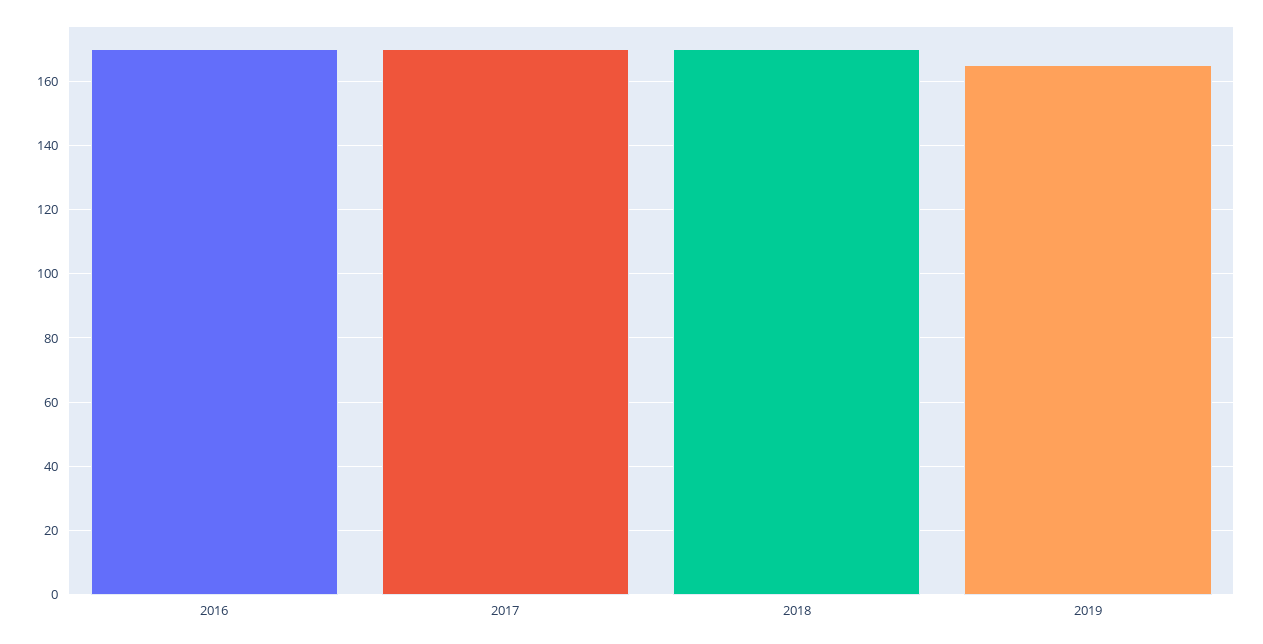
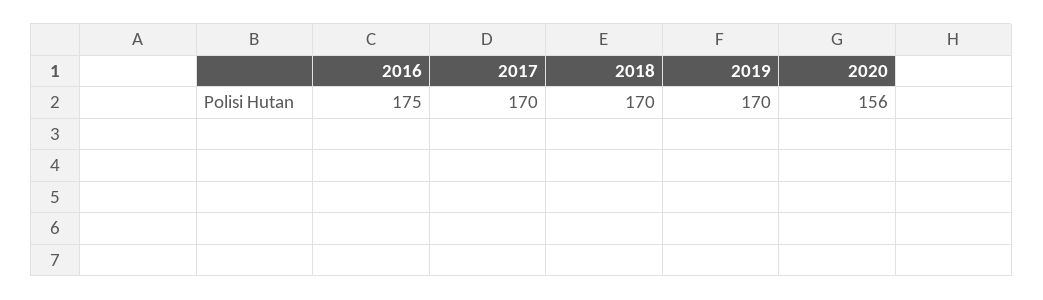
2016: 170 -> 175
2019: 165 -> 170
2020: none -> 156

